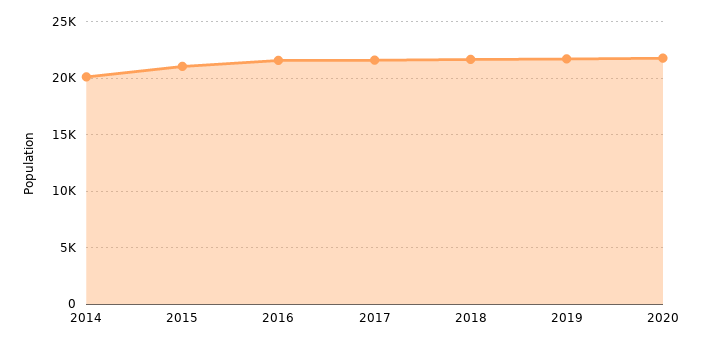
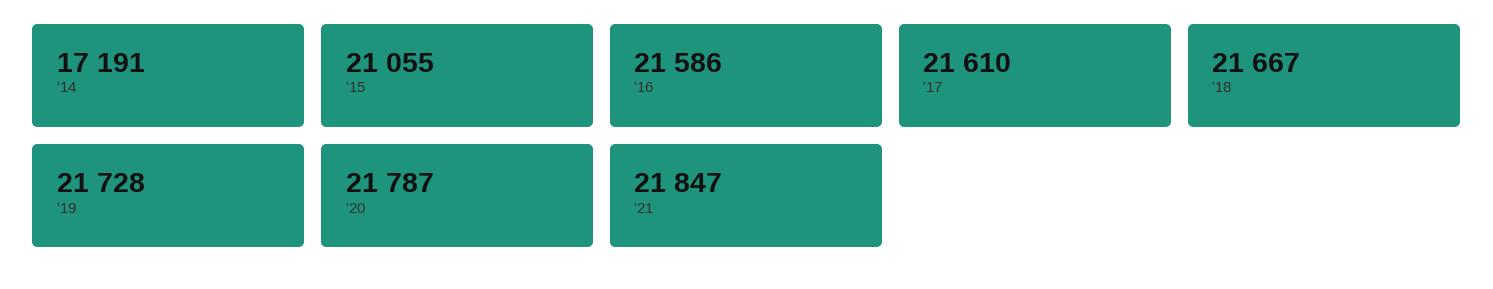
2014: 20000 -> 17191
'21: none -> 21847

